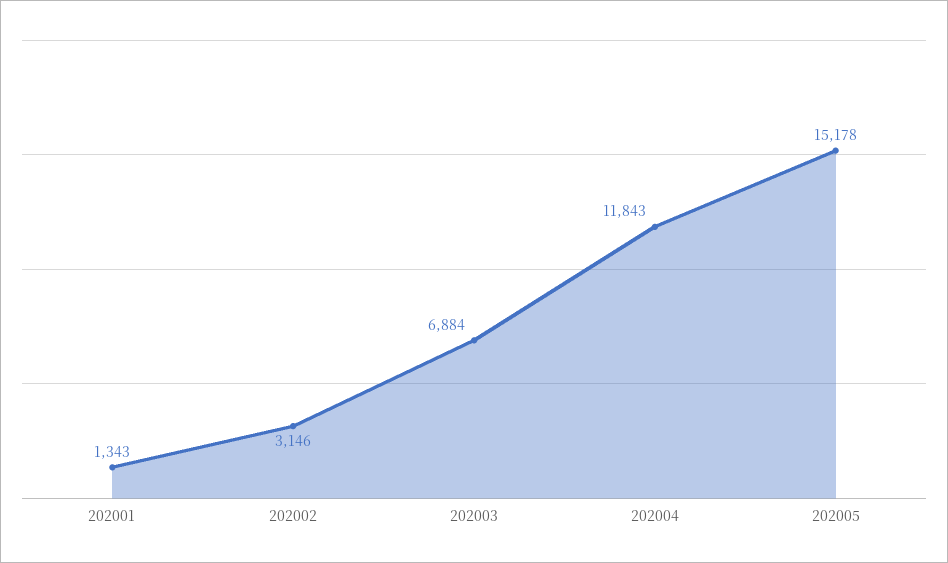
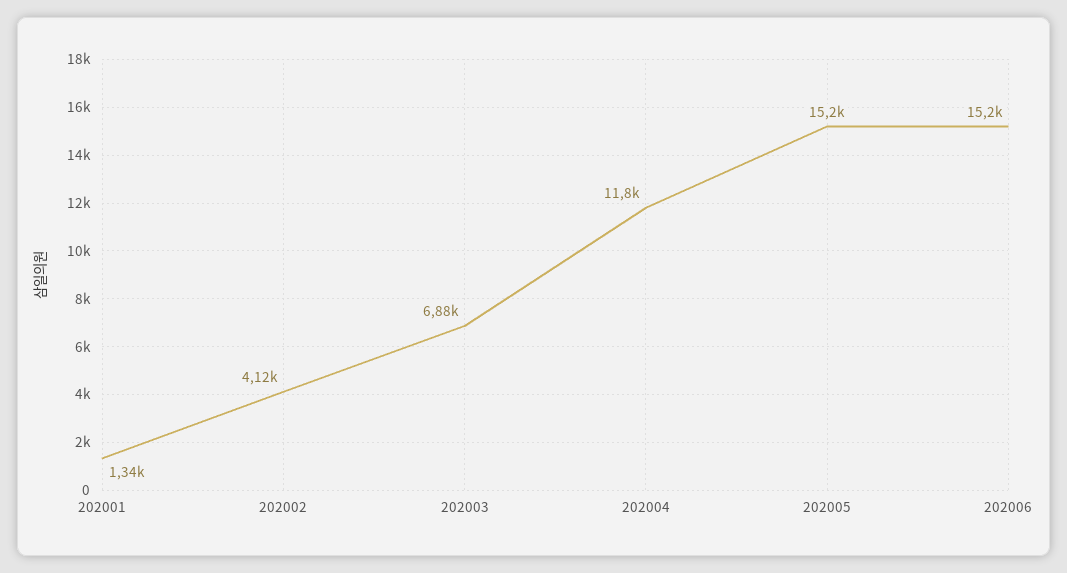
202002: 3146 -> 4120
202006: none -> 15200

